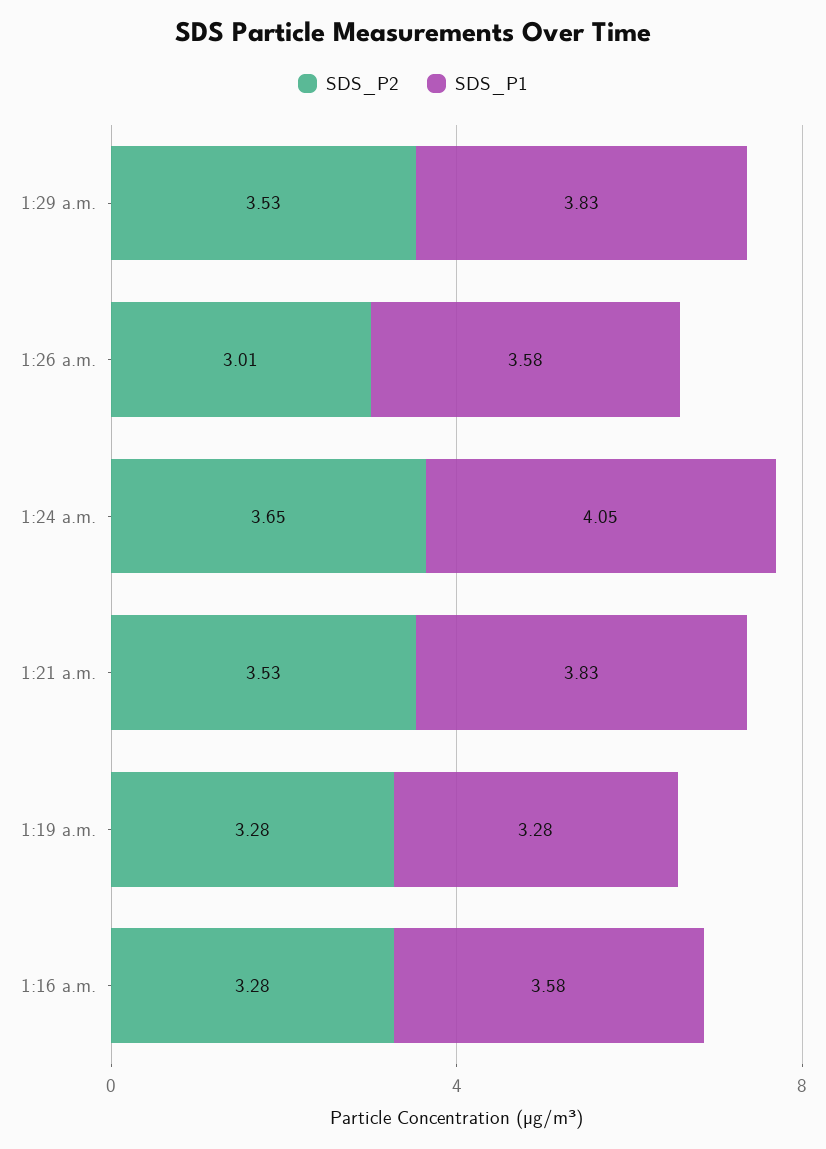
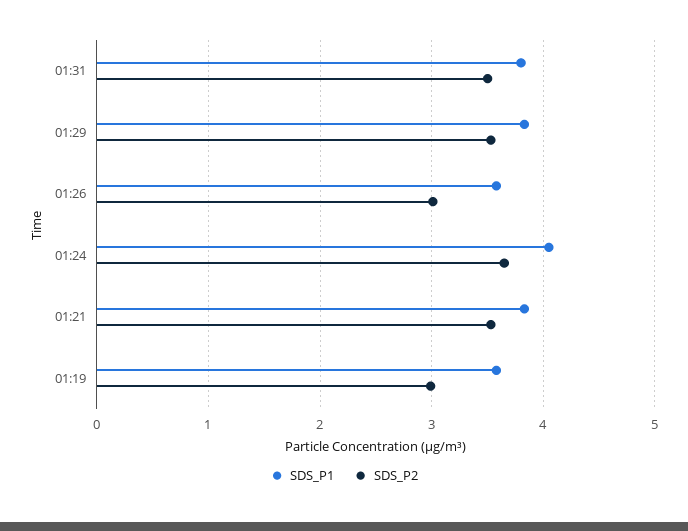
SDS_P2, 1:19 a.m.: 3.28 -> 3
SDS_P1, 1:19 a.m.: 3.28 -> 3.6
SDS_P2, 1:16 a.m.: 3.28 -> none
SDS_P1, 1:16 a.m.: 3.58 -> none
SDS_P1, 01:31: none -> 3.8
SDS_P2, 01:31: none -> 3.5

